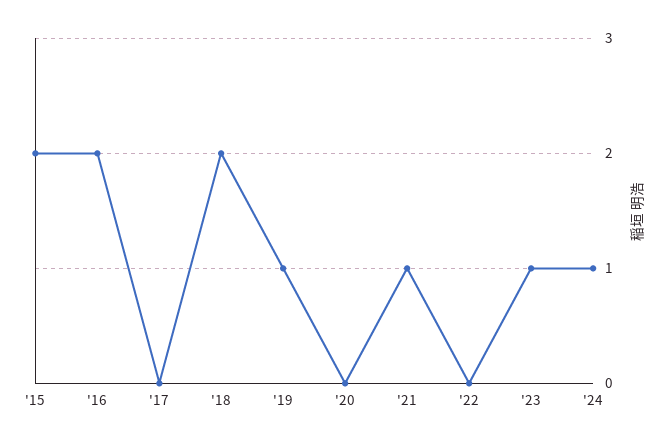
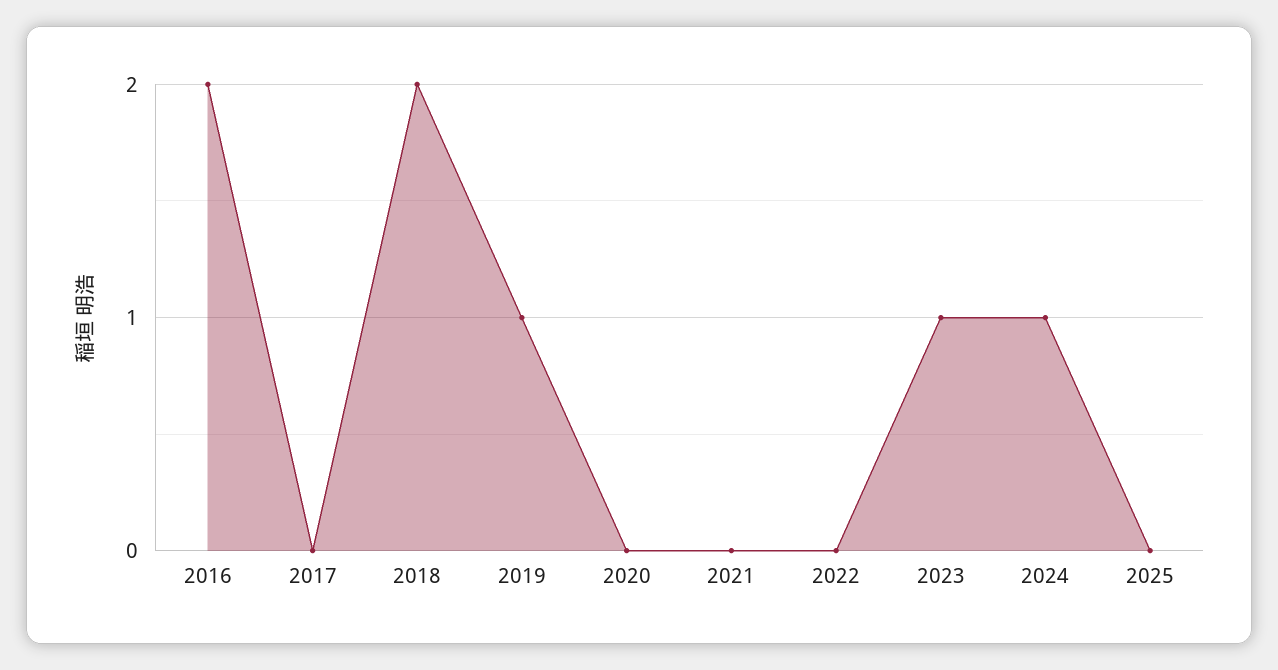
'15: 2 -> none
'21: 1 -> 0
2025: none -> 0

